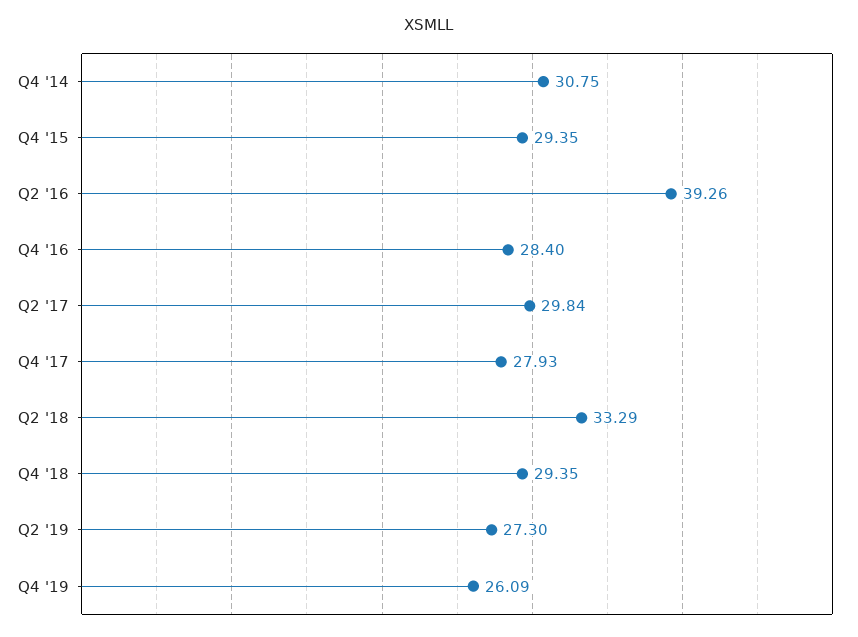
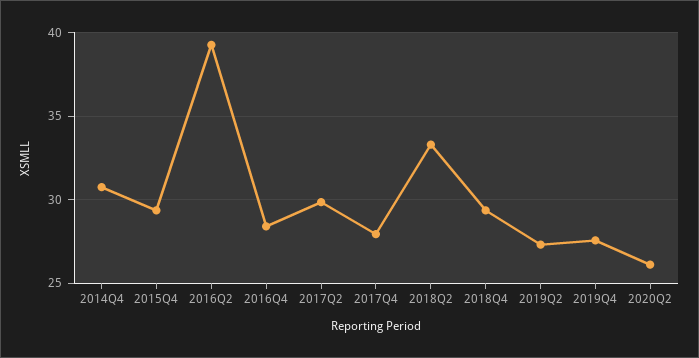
Q4 '19: 26.09 -> 27.5
2020Q2: none -> 26

